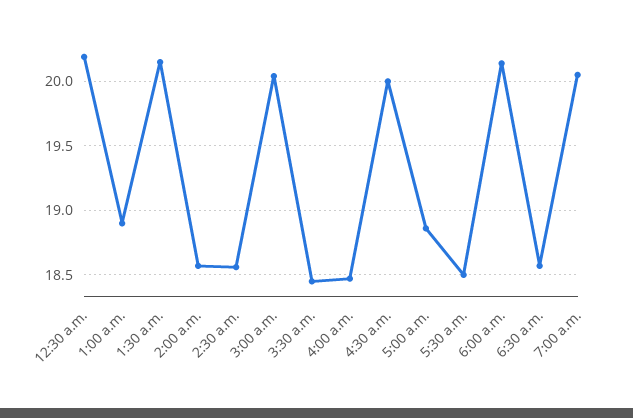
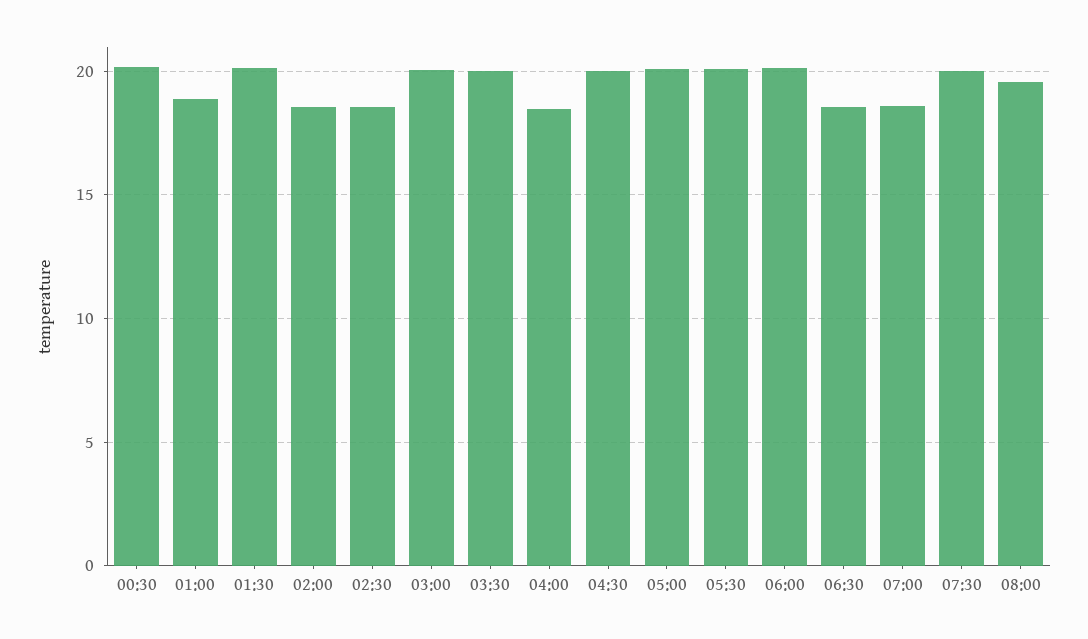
3:30 a.m.: 18.45 -> 20
5:00 a.m.: 18.85 -> 20
5:30 a.m.: 18.5 -> 20
7:00 a.m.: 20.05 -> 18.5
07:30: none -> 20
08:00: none -> 19.5

